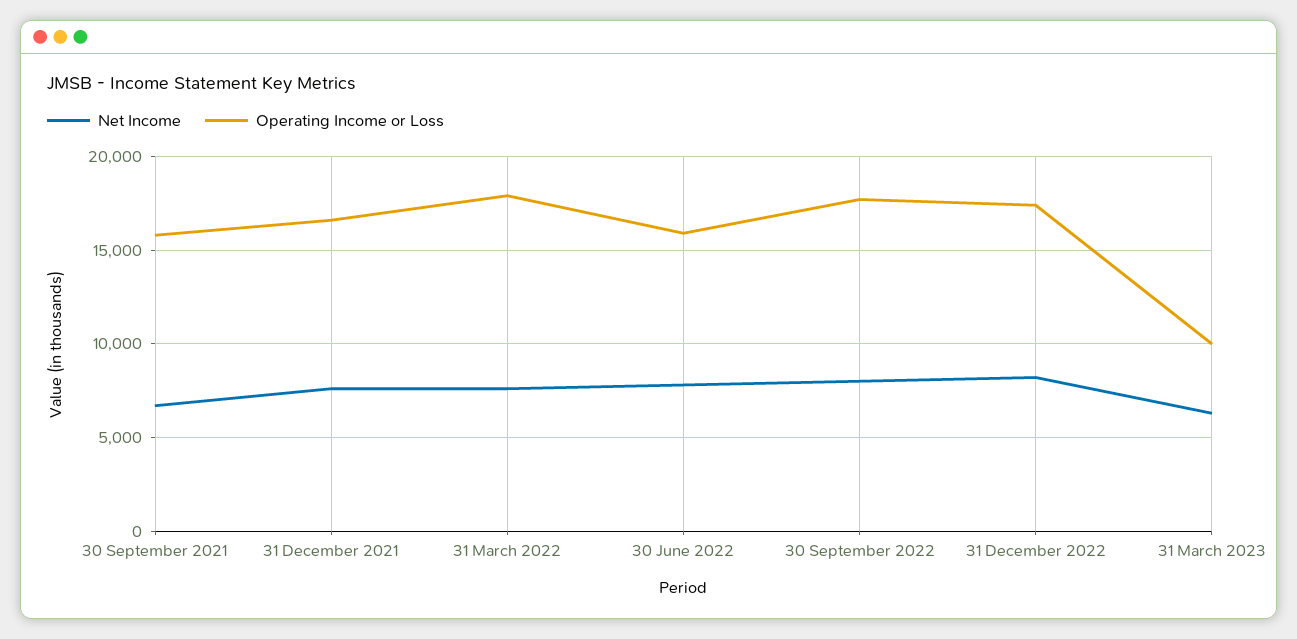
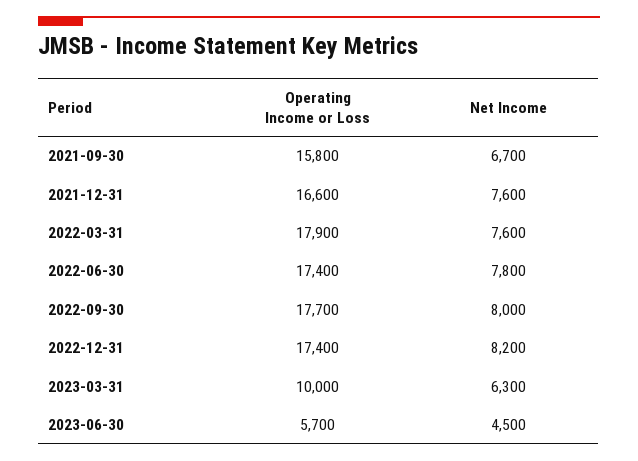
Operating Income or Loss, 30 June 2022: 16000 -> 17400
Operating Income or Loss, 2023-06-30: none -> 5700
Net Income, 2023-06-30: none -> 4500

